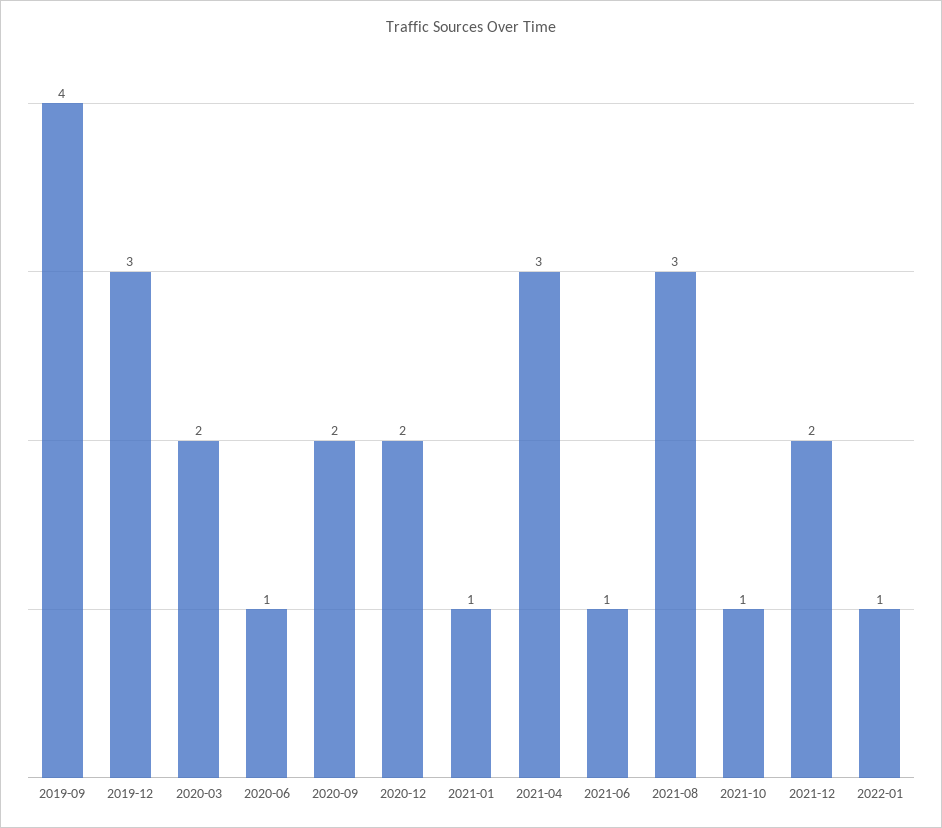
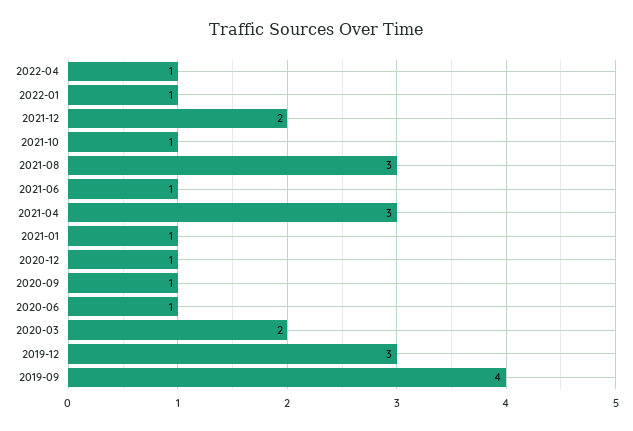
2020-09: 2 -> 1
2020-12: 2 -> 1
2022-04: none -> 1

